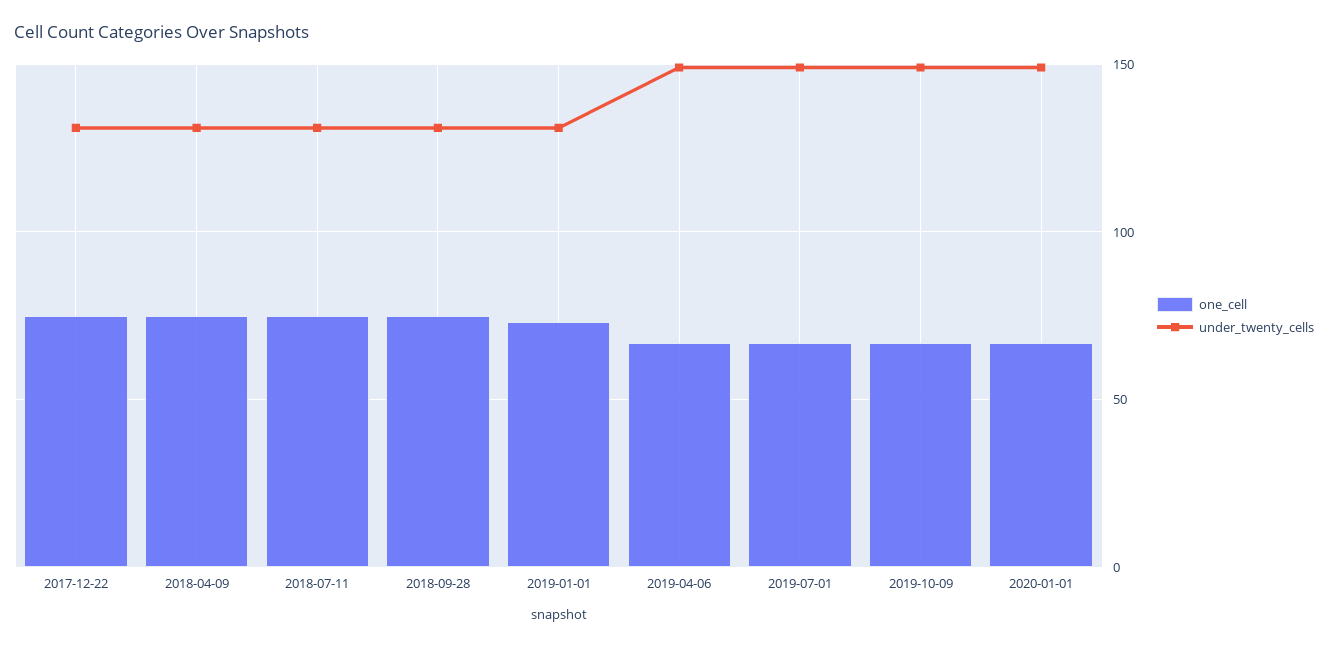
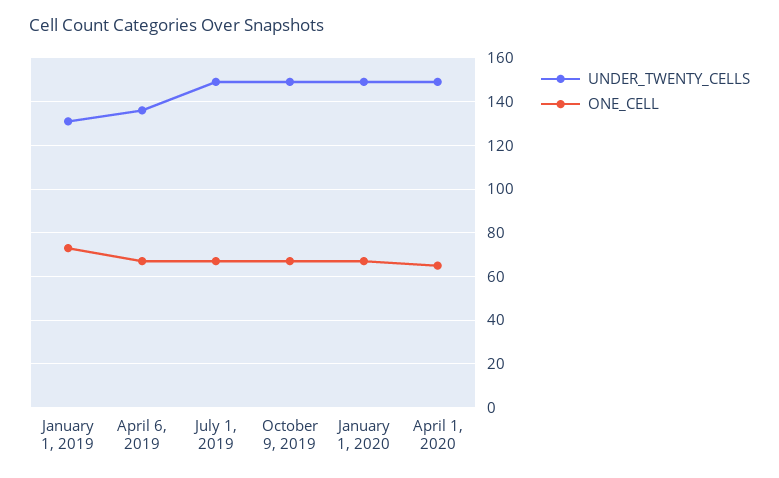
one_cell, 2017-12-22: 75 -> none
under_twenty_cells, 2017-12-22: 130 -> none
one_cell, 2018-04-09: 75 -> none
under_twenty_cells, 2018-04-09: 130 -> none
one_cell, 2018-07-11: 75 -> none
under_twenty_cells, 2018-07-11: 130 -> none
one_cell, 2018-09-28: 75 -> none
under_twenty_cells, 2018-09-28: 130 -> none
under_twenty_cells, 2019-04-06: 150 -> 135
under_twenty_cells, April 1, 2020: none -> 150
one_cell, April 1, 2020: none -> 65

